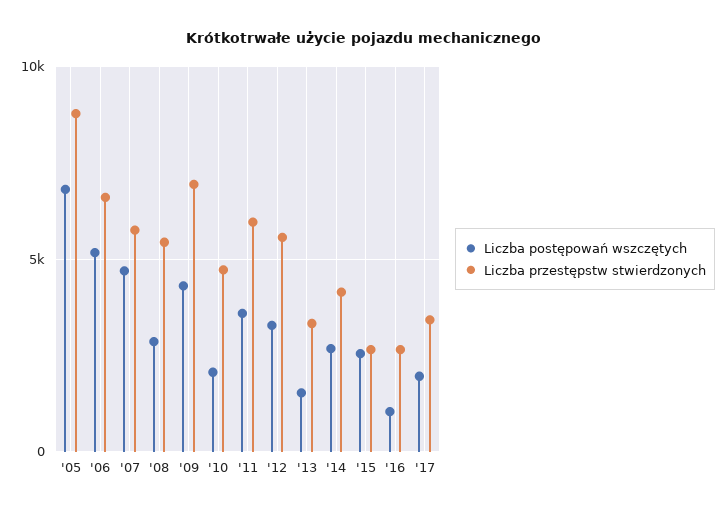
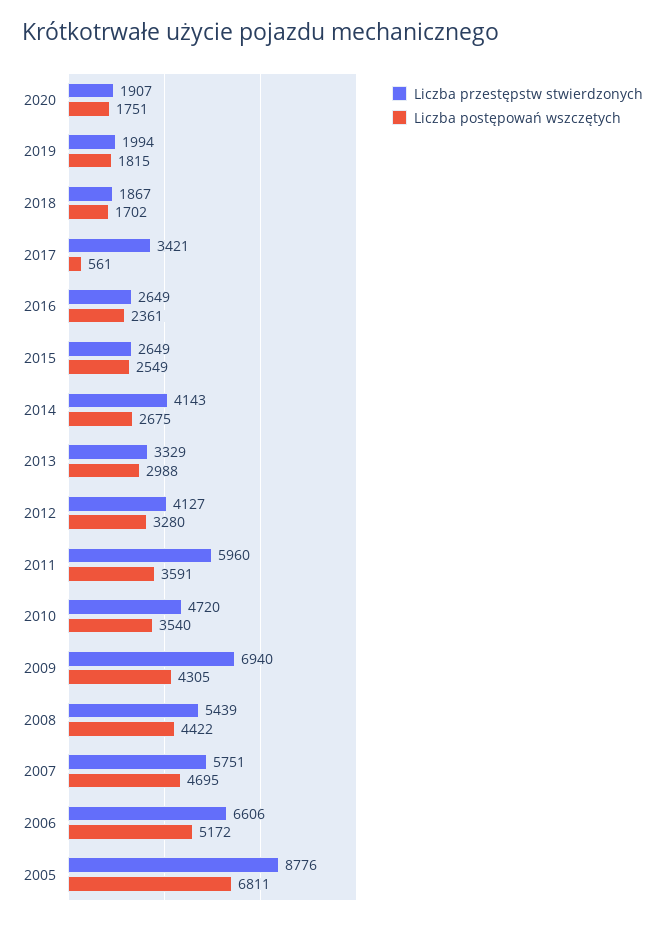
Liczba postępowań wszczętych, '08: 3000 -> 4422
Liczba postępowań wszczętych, '10: 2000 -> 3540
Liczba przestępstw stwierdzonych, '12: 5500 -> 4127
Liczba postępowań wszczętych, '13: 1500 -> 2988
Liczba postępowań wszczętych, '16: 1000 -> 2361
Liczba postępowań wszczętych, '17: 2000 -> 561
Liczba przestępstw stwierdzonych, 2020: none -> 1907
Liczba postępowań wszczętych, 2020: none -> 1751
Liczba przestępstw stwierdzonych, 2019: none -> 1994
Liczba postępowań wszczętych, 2019: none -> 1815
Liczba przestępstw stwierdzonych, 2018: none -> 1867
Liczba postępowań wszczętych, 2018: none -> 1702

